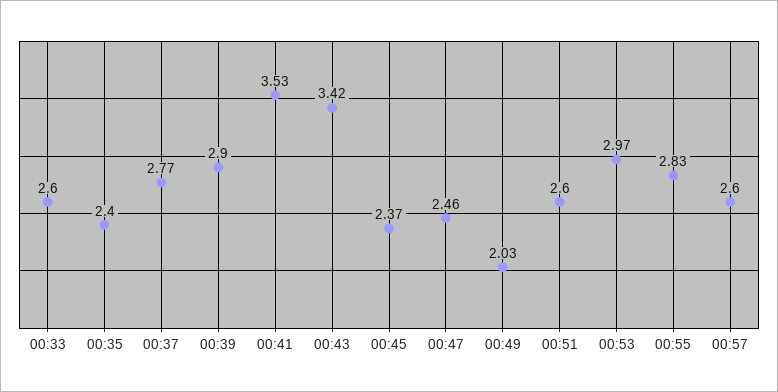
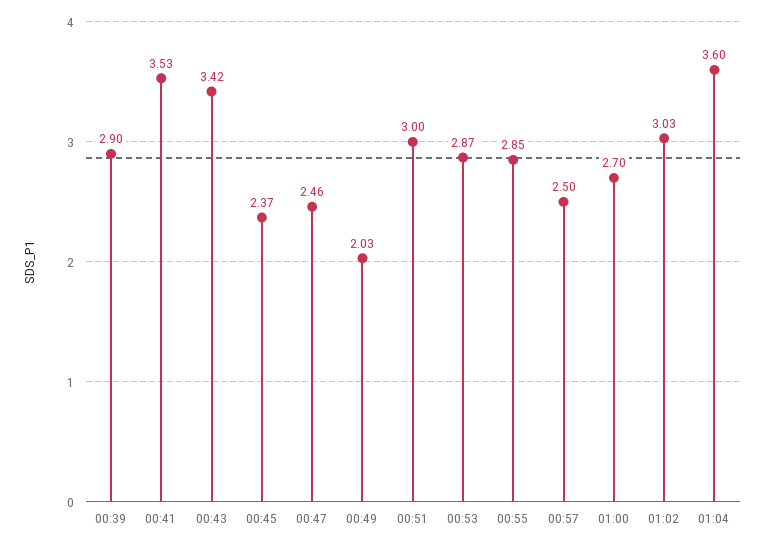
00:33: 2.6 -> none
00:35: 2.4 -> none
00:37: 2.77 -> none
00:51: 2.6 -> 3
00:53: 2.97 -> 2.87
00:55: 2.83 -> 2.85
00:57: 2.6 -> 2.5
01:00: none -> 2.7
01:02: none -> 3.03
01:04: none -> 3.6

